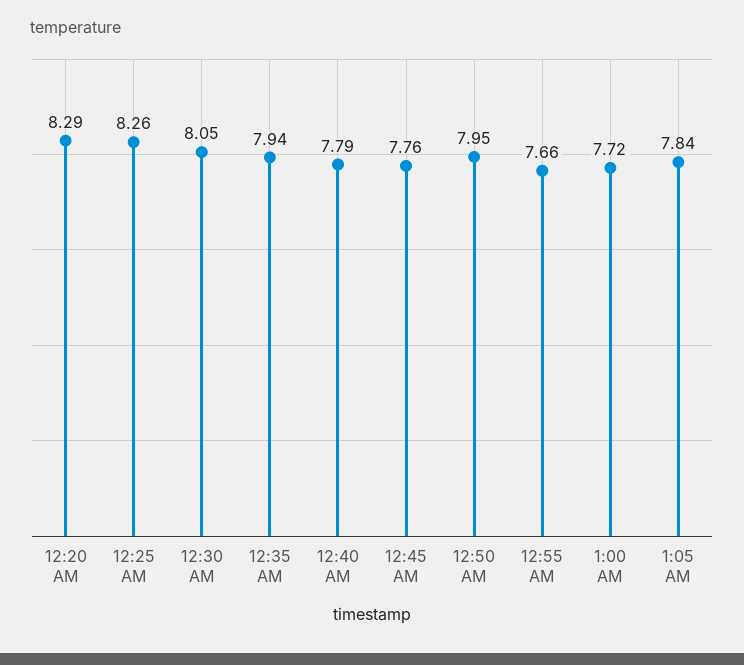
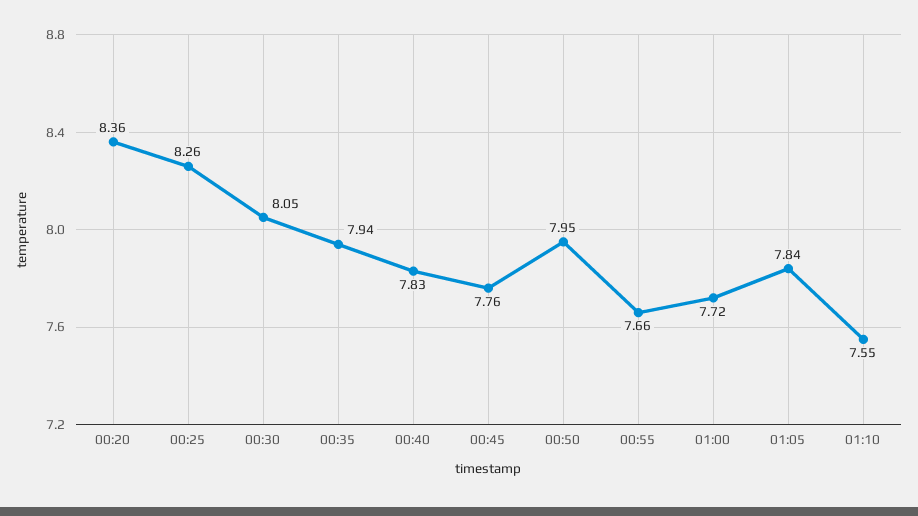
12:20 AM: 8.29 -> 8.36
12:40 AM: 7.79 -> 7.83
01:10: none -> 7.55

